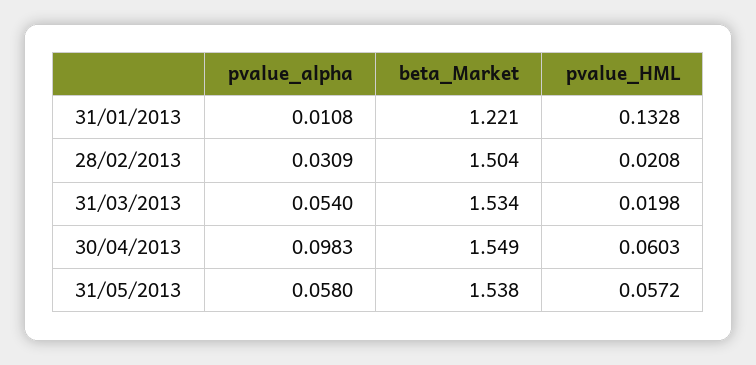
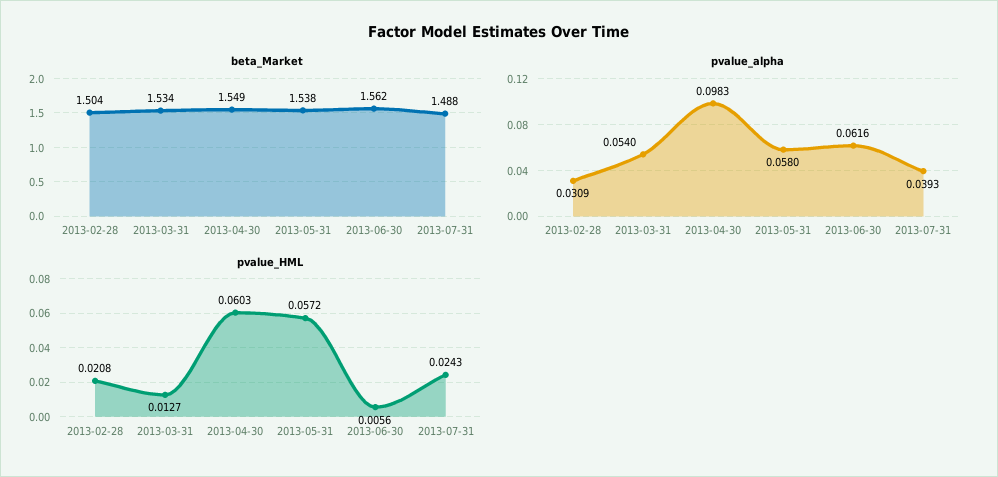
pvalue_alpha, 31/01/2013: 0.0108 -> none
beta_Market, 31/01/2013: 1.221 -> none
pvalue_HML, 31/01/2013: 0.1328 -> none
pvalue_HML, 31/03/2013: 0.0198 -> 0.0127
beta_Market, 2013-06-30: none -> 1.562
beta_Market, 2013-07-31: none -> 1.488
pvalue_alpha, 2013-06-30: none -> 0.0616
pvalue_alpha, 2013-07-31: none -> 0.0393
pvalue_HML, 2013-06-30: none -> 0.0056
pvalue_HML, 2013-07-31: none -> 0.0243

